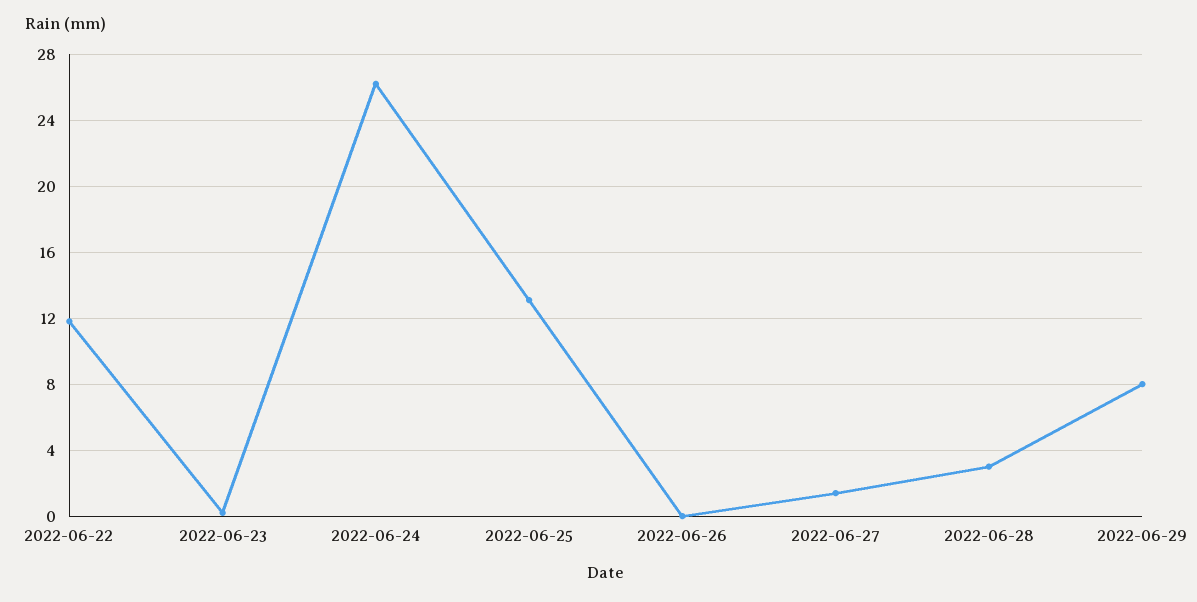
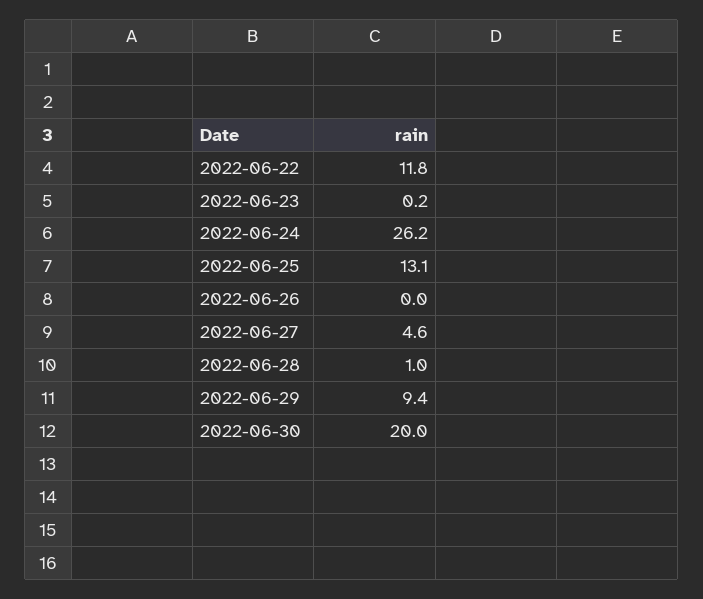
2022-06-27: 1.5 -> 4.6
2022-06-28: 3 -> 1
2022-06-29: 8 -> 9.4
2022-06-30: none -> 20

